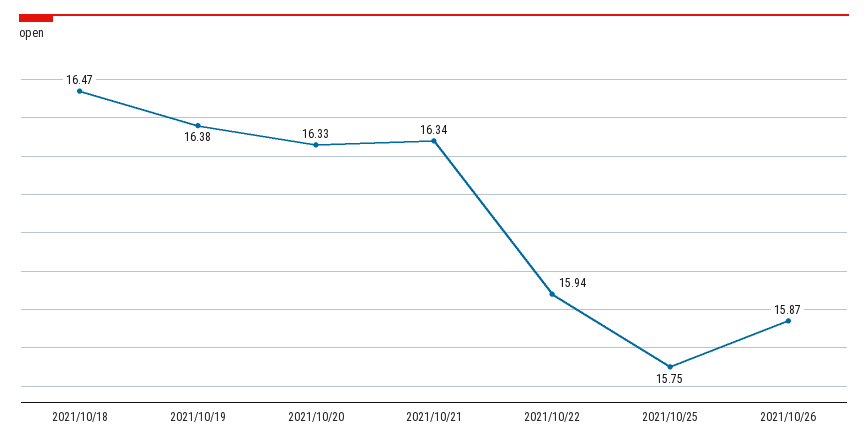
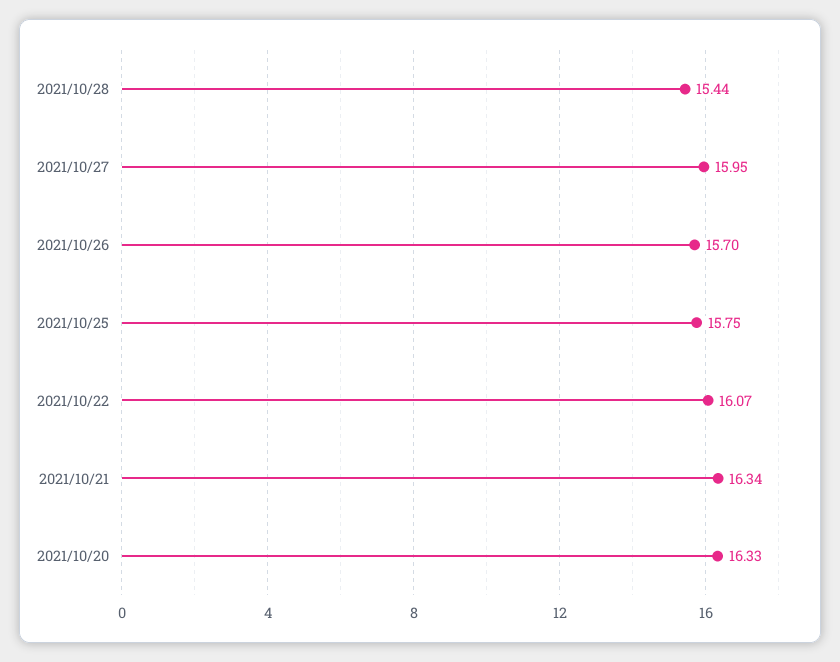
2021/10/18: 16.47 -> none
2021/10/19: 16.38 -> none
2021/10/22: 15.94 -> 16.07
2021/10/26: 15.87 -> 15.7
2021/10/28: none -> 15.44
2021/10/27: none -> 15.95

